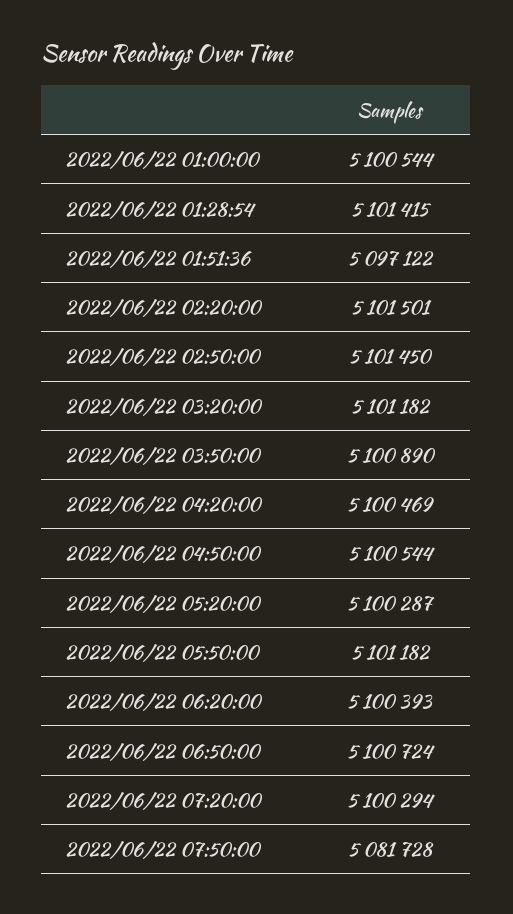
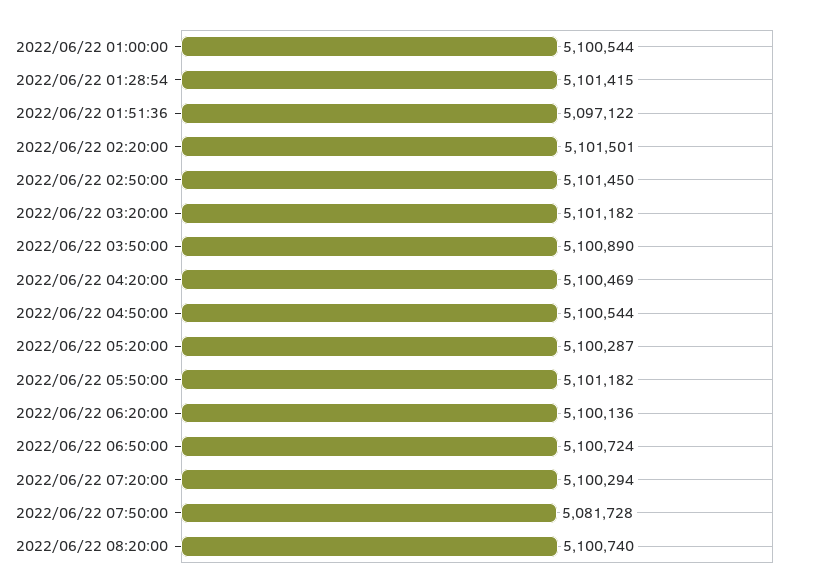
2022/06/22 06:20:00: 5100393 -> 5100136
2022/06/22 08:20:00: none -> 5100740

